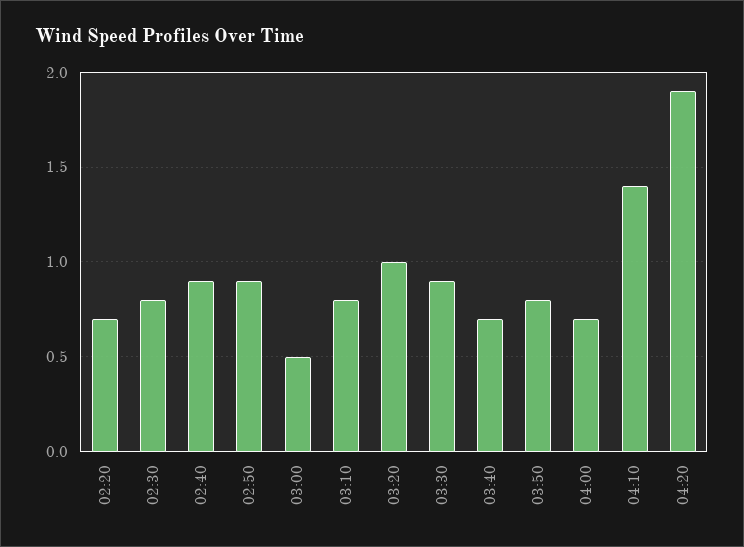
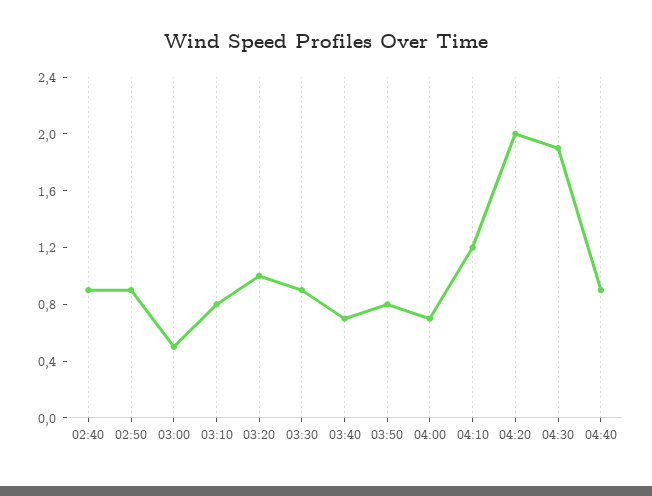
02:20: 0.7 -> none
02:30: 0.8 -> none
04:10: 1.4 -> 1.2
04:20: 1.9 -> 2
04:30: none -> 1.9
04:40: none -> 0.9

